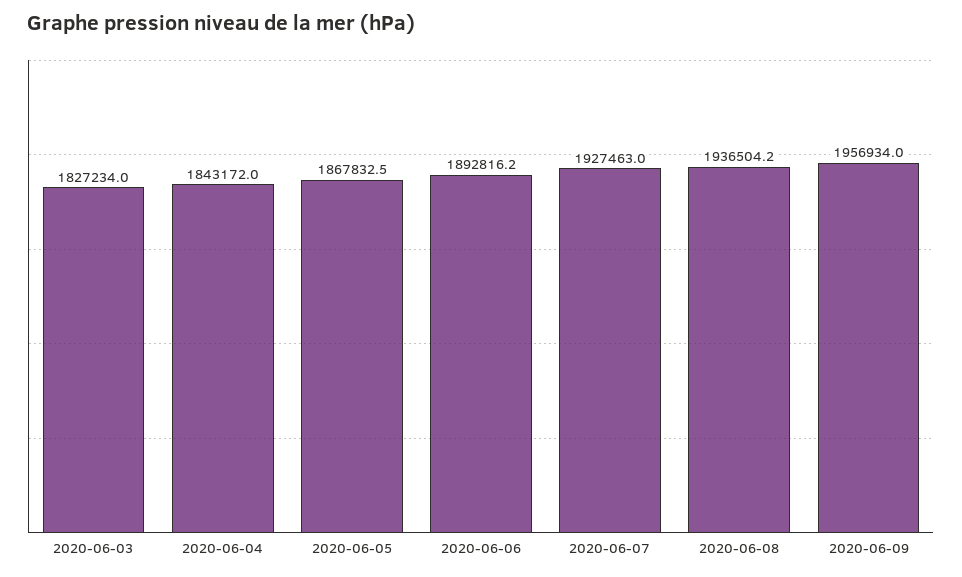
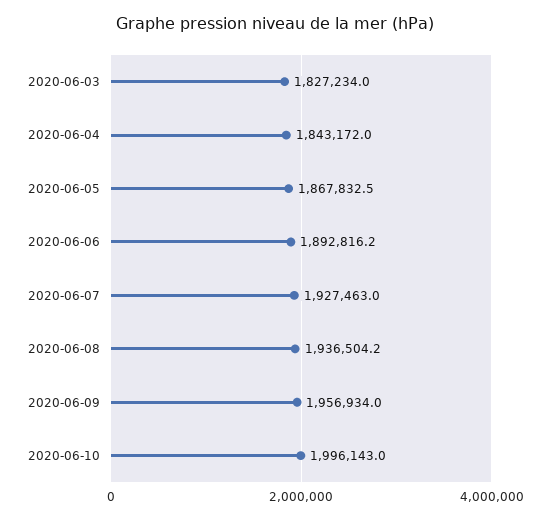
2020-06-10: none -> 1996143

